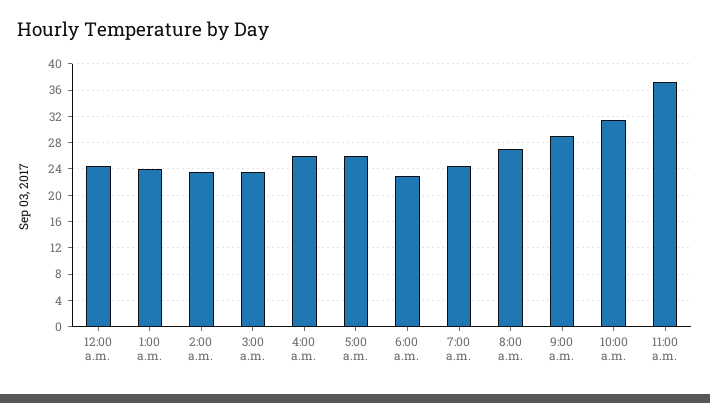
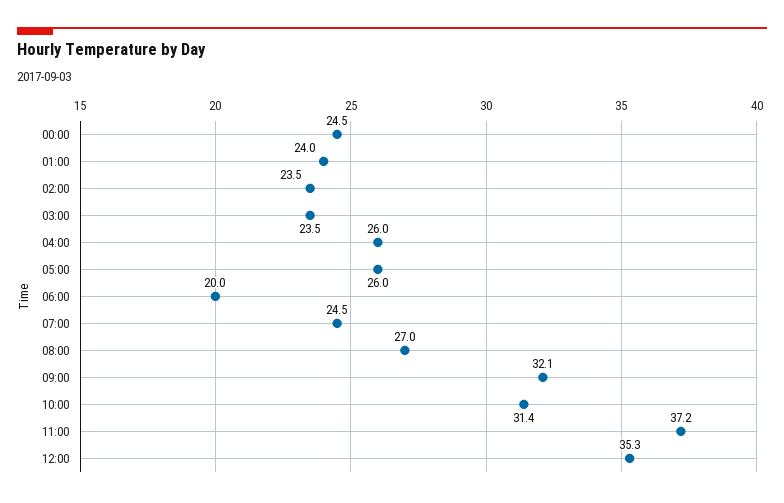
6:00 a.m.: 23 -> 20
9:00 a.m.: 29 -> 32.1
12:00: none -> 35.3

